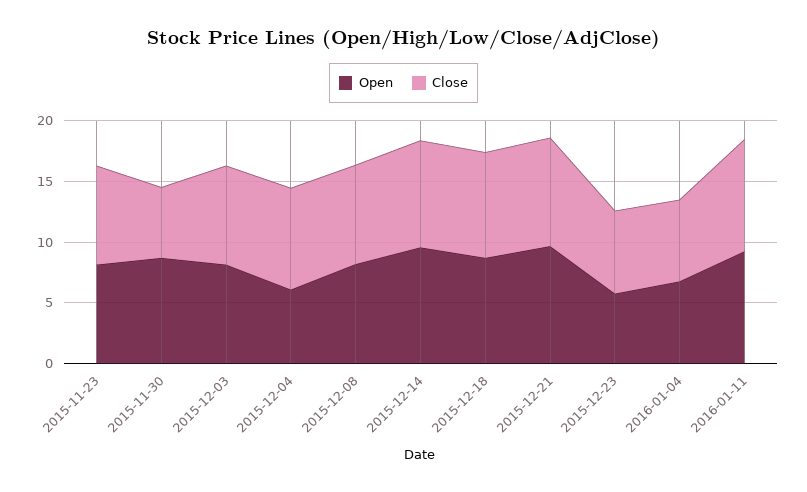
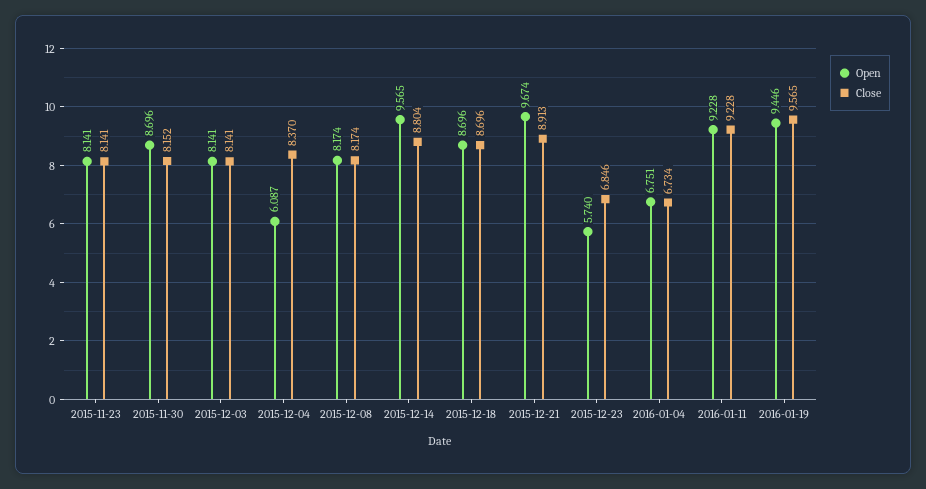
Close, 2015-11-30: 6 -> 8.152
Open, 2016-01-19: none -> 9.446
Close, 2016-01-19: none -> 9.565

